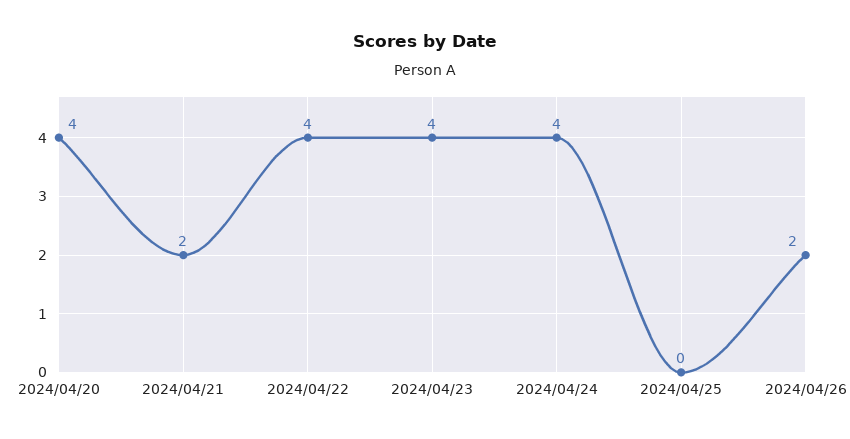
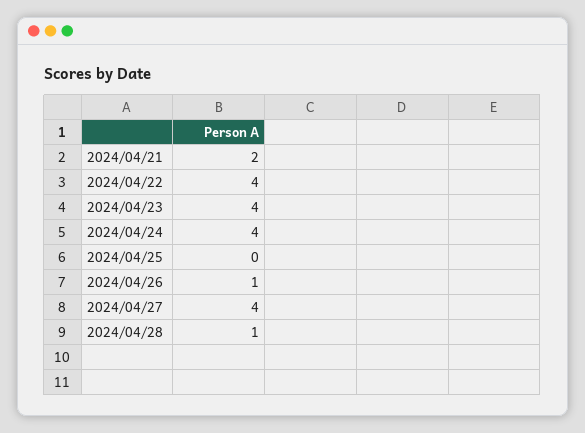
2024/04/20: 4 -> none
2024/04/26: 2 -> 1
2024/04/27: none -> 4
2024/04/28: none -> 1

